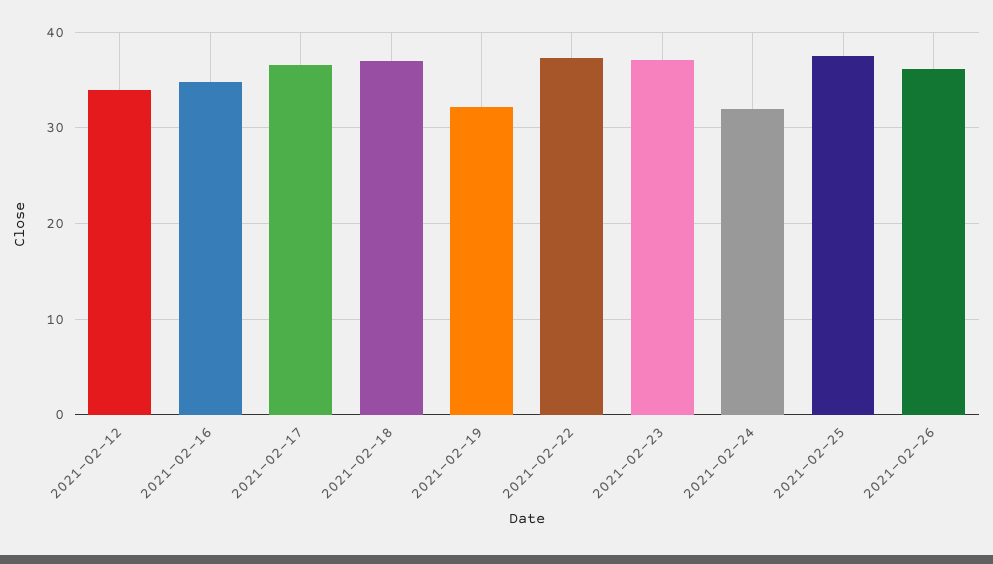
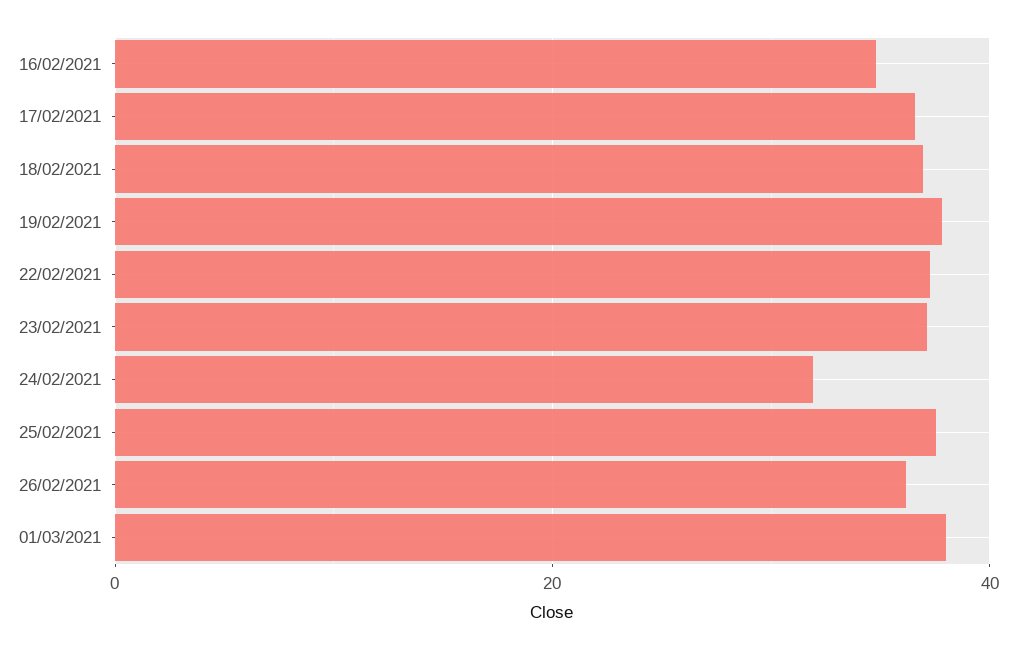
2021-02-12: 34 -> none
2021-02-19: 32 -> 38
01/03/2021: none -> 38

